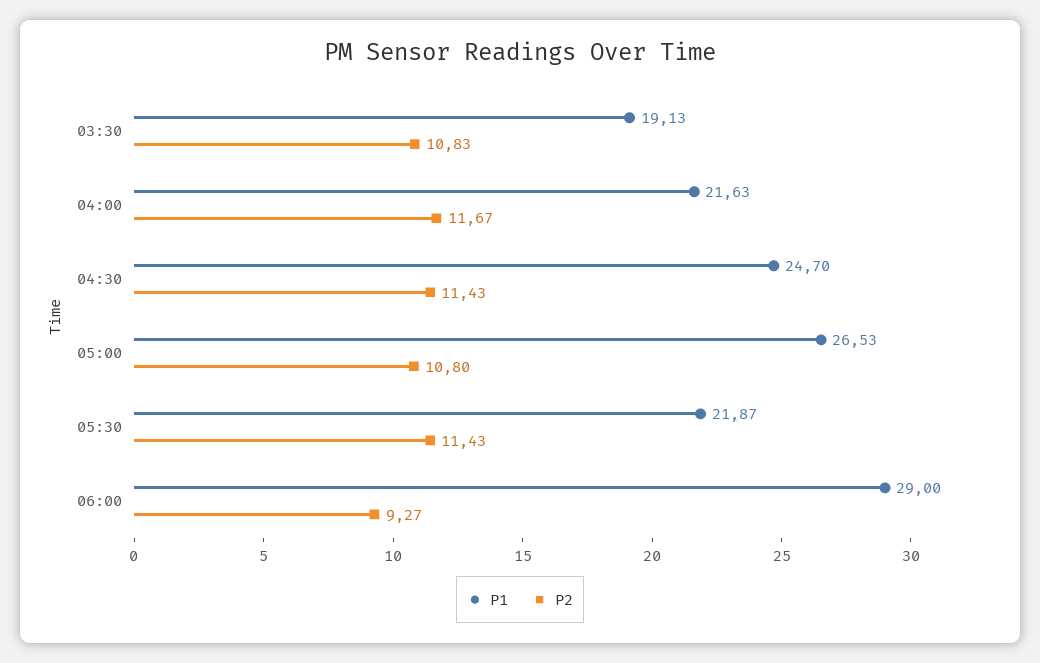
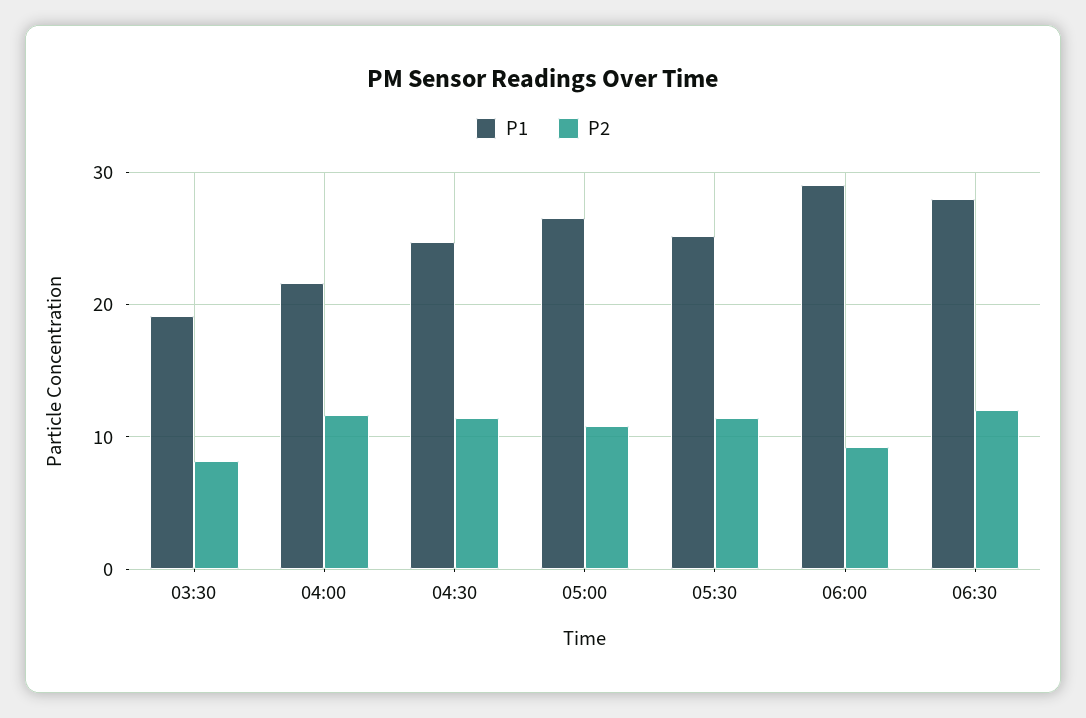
P2, 03:30: 10.83 -> 8
P1, 05:30: 21.87 -> 25
P1, 06:30: none -> 28
P2, 06:30: none -> 12

